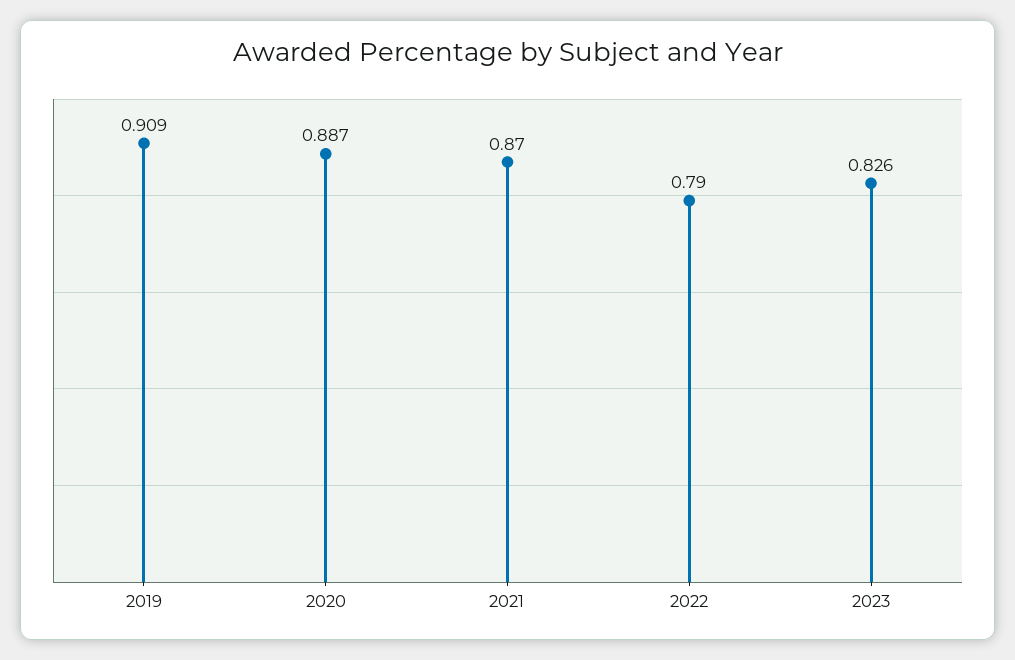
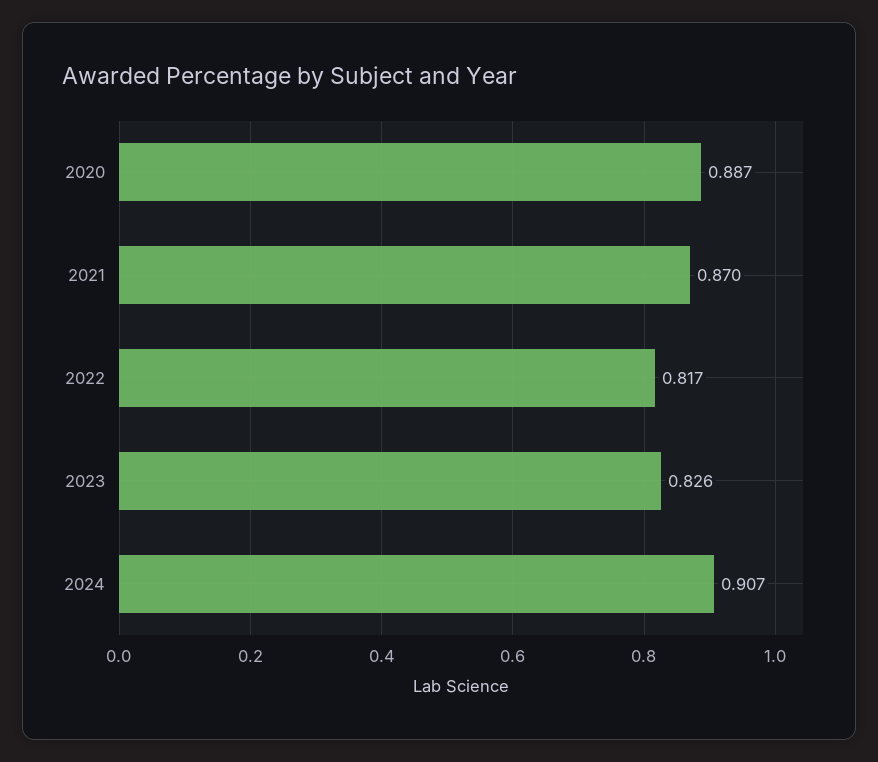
2019: 0.909 -> none
2022: 0.79 -> 0.817
2024: none -> 0.907

